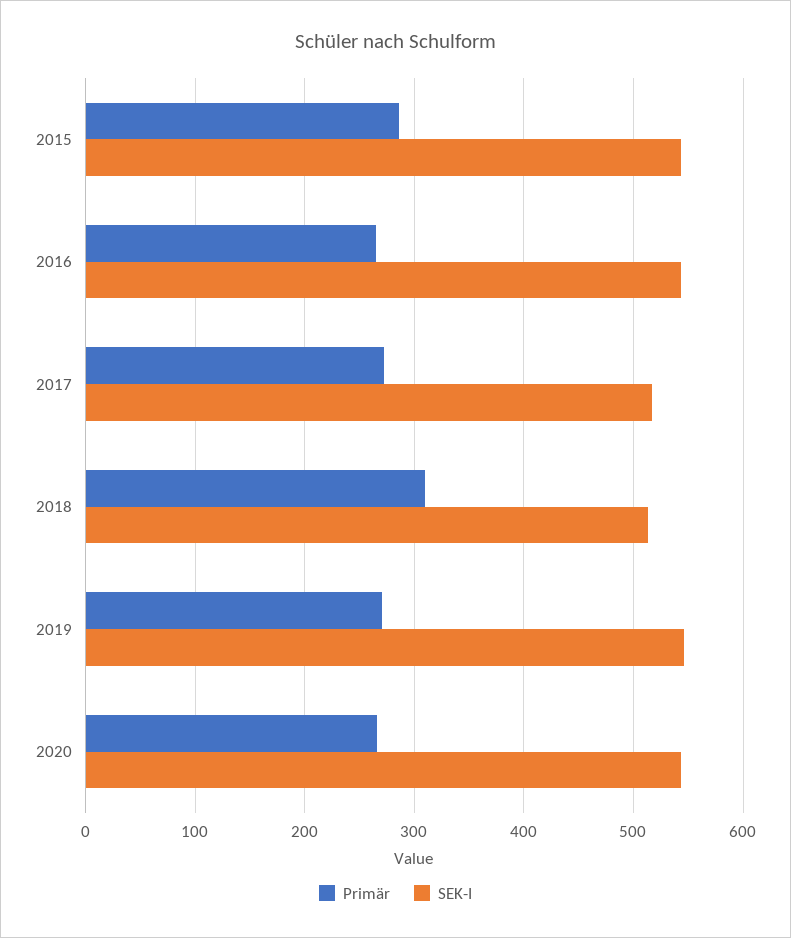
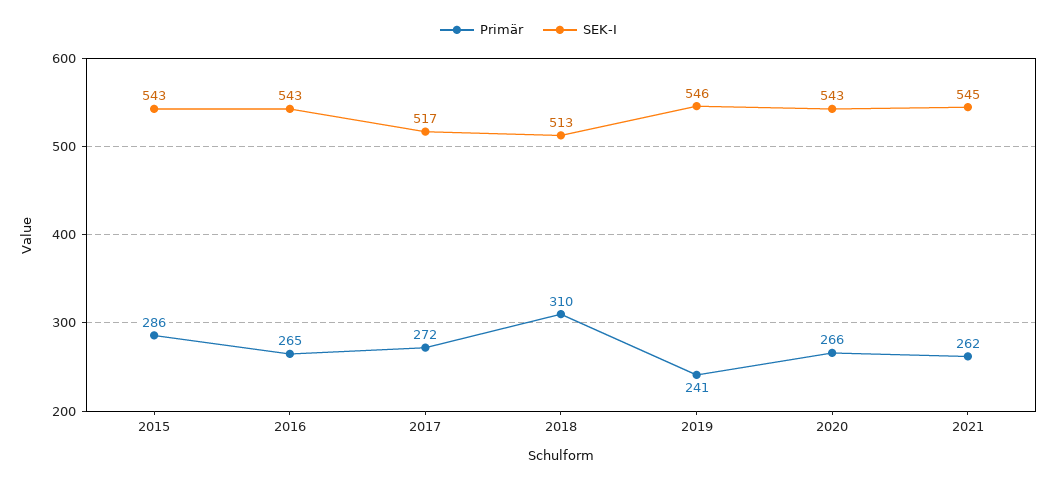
Primär, 2019: 270 -> 241
Primär, 2021: none -> 262
SEK-I, 2021: none -> 545

